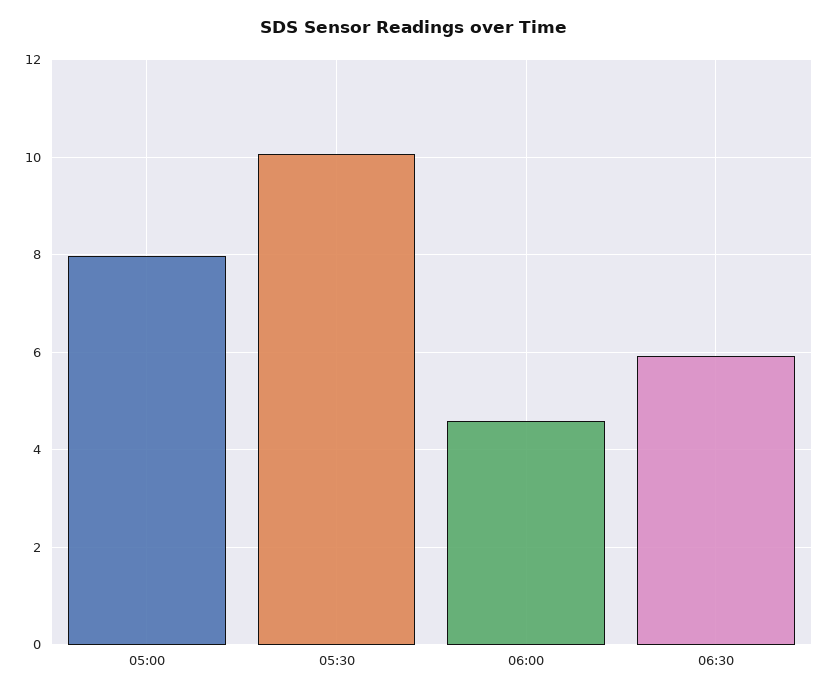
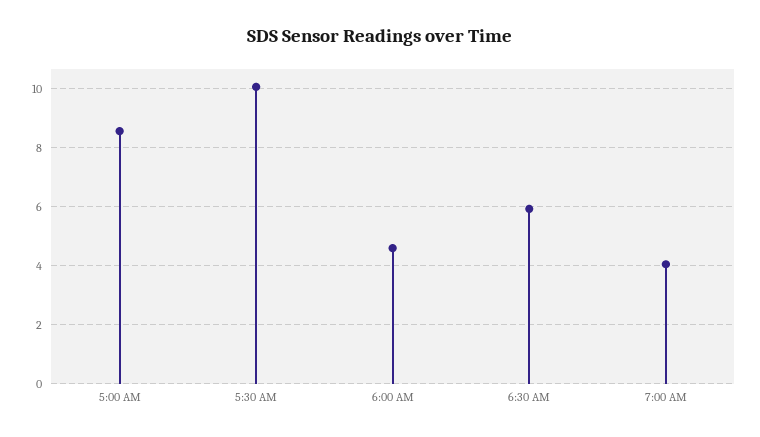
05:00: 8 -> 8.5
7:00 AM: none -> 4

